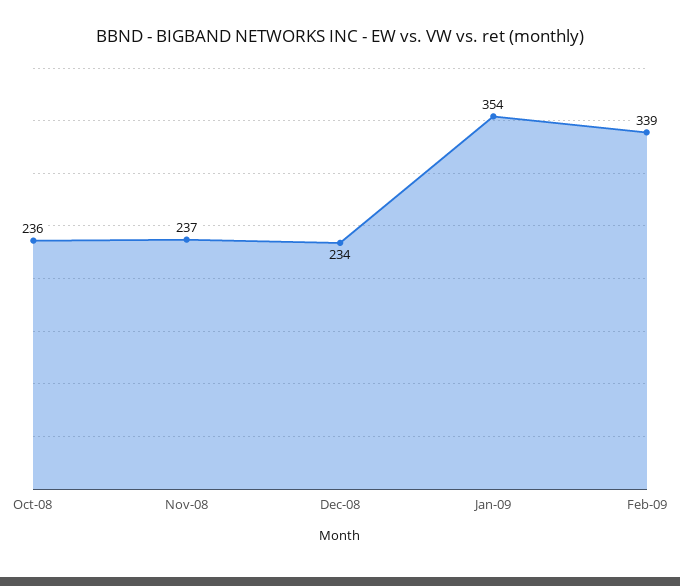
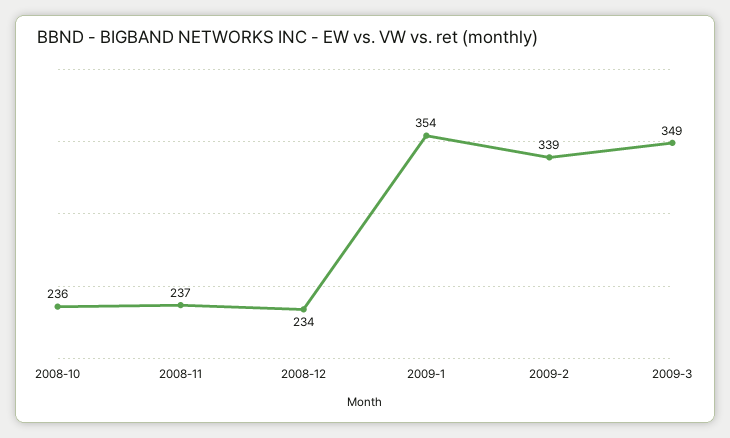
2009-3: none -> 349

